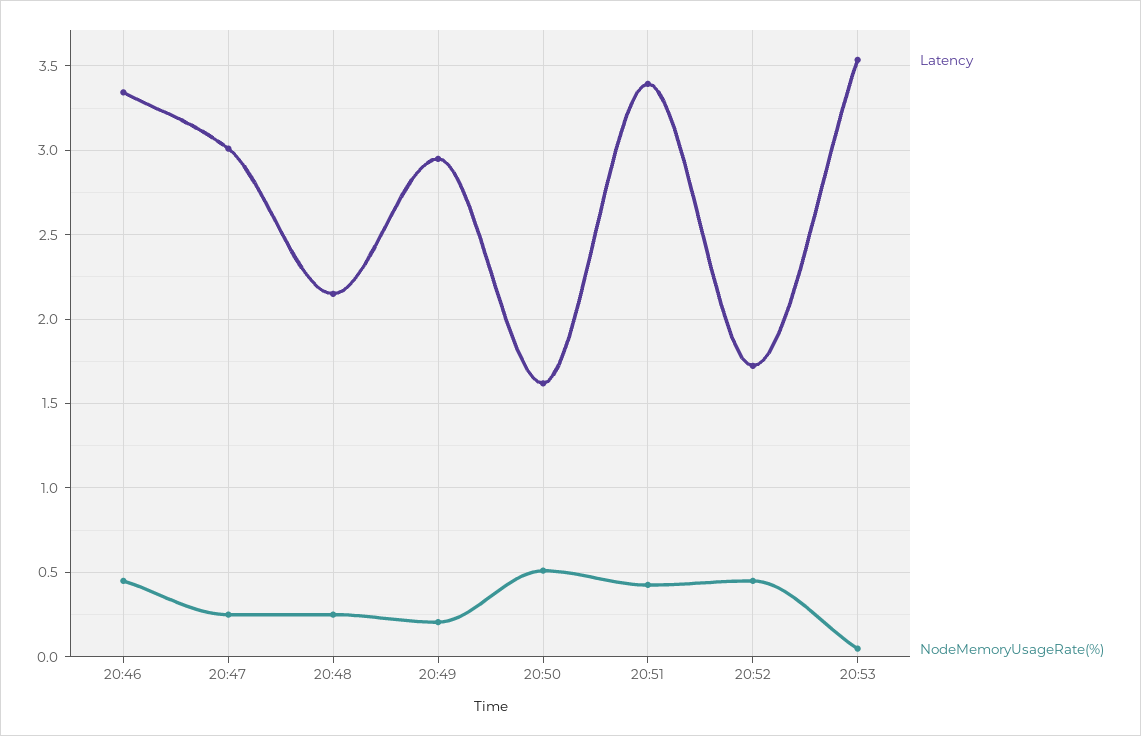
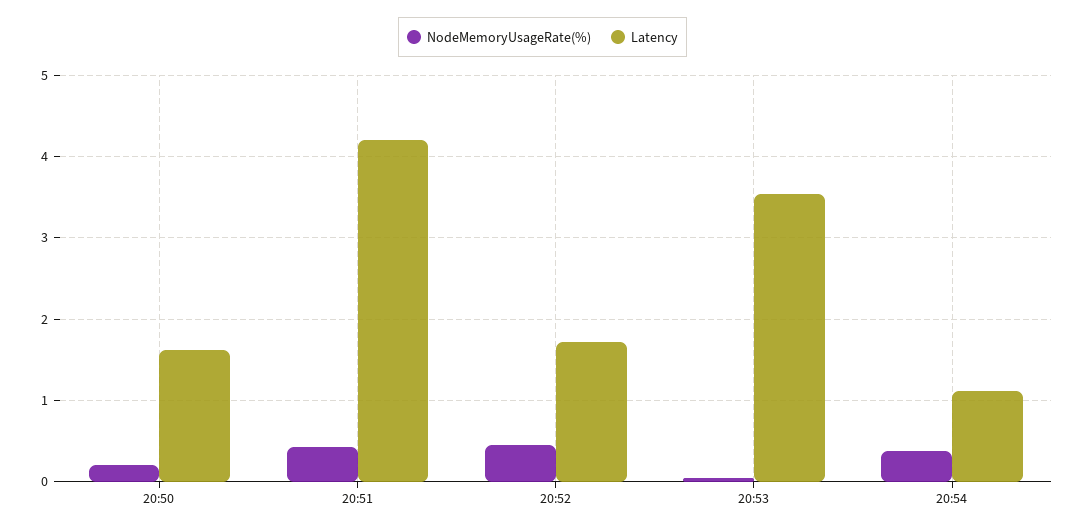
Latency, 20:46: 3.35 -> none
NodeMemoryUsageRate(%), 20:46: 0.45 -> none
Latency, 20:47: 3 -> none
NodeMemoryUsageRate(%), 20:47: 0.25 -> none
Latency, 20:48: 2.15 -> none
NodeMemoryUsageRate(%), 20:48: 0.25 -> none
Latency, 20:49: 2.95 -> none
NodeMemoryUsageRate(%), 20:49: 0.2 -> none
NodeMemoryUsageRate(%), 20:50: 0.5 -> 0.2
Latency, 20:51: 3.4 -> 4.2
NodeMemoryUsageRate(%), 20:54: none -> 0.4
Latency, 20:54: none -> 1.1

